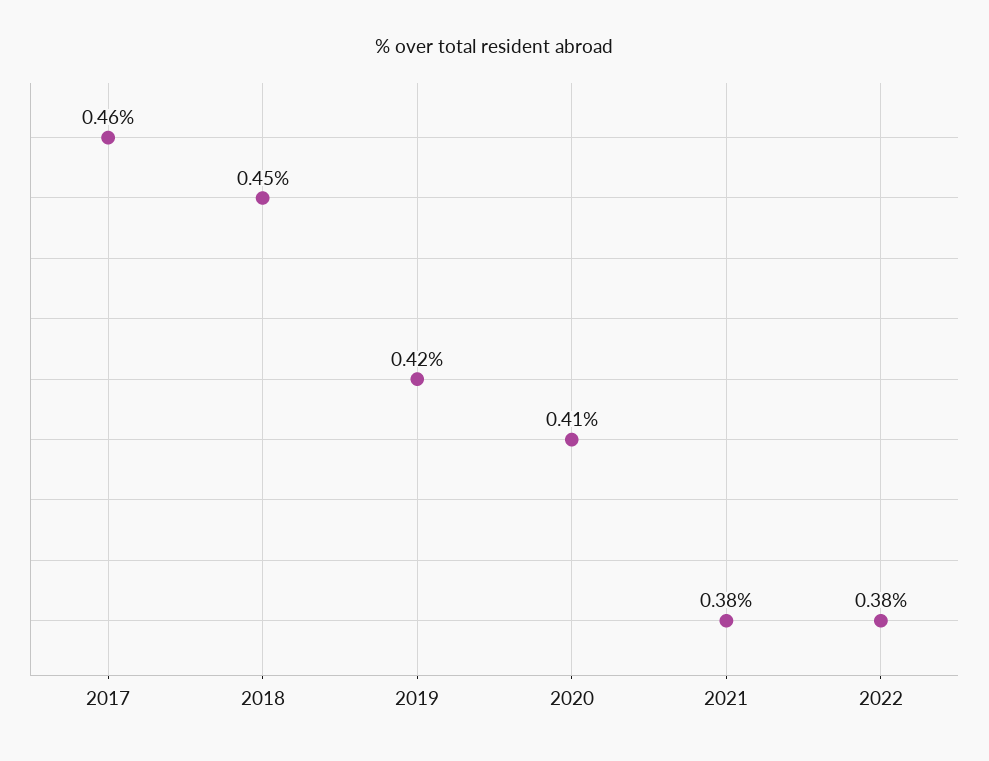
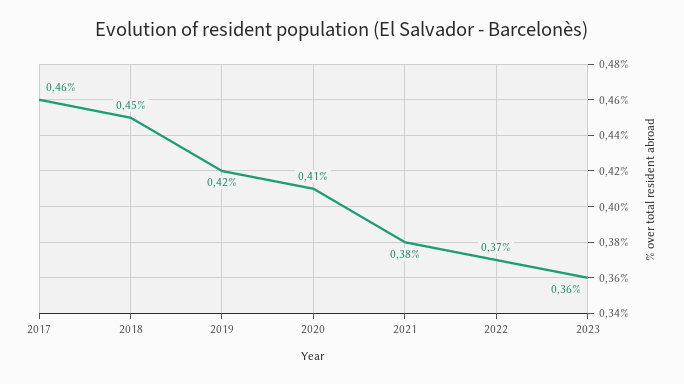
2022: 0.38 -> 0.37
2023: none -> 0.36

